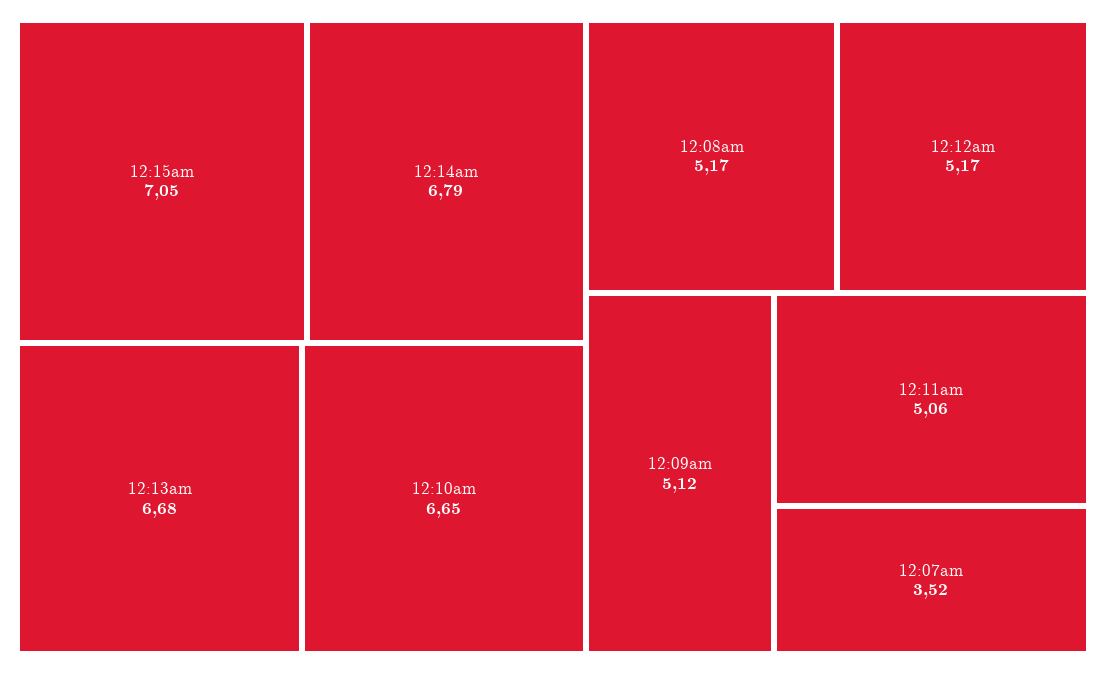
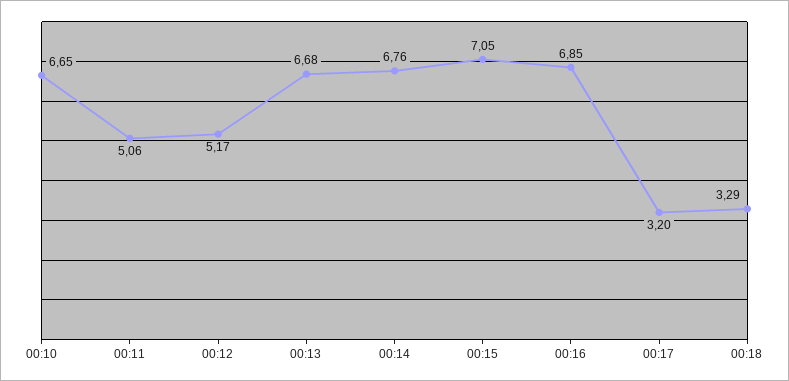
12:14am: 6.79 -> 6.76
12:08am: 5.17 -> none
12:09am: 5.12 -> none
12:07am: 3.52 -> none
00:16: none -> 6.85
00:17: none -> 3.2
00:18: none -> 3.29

